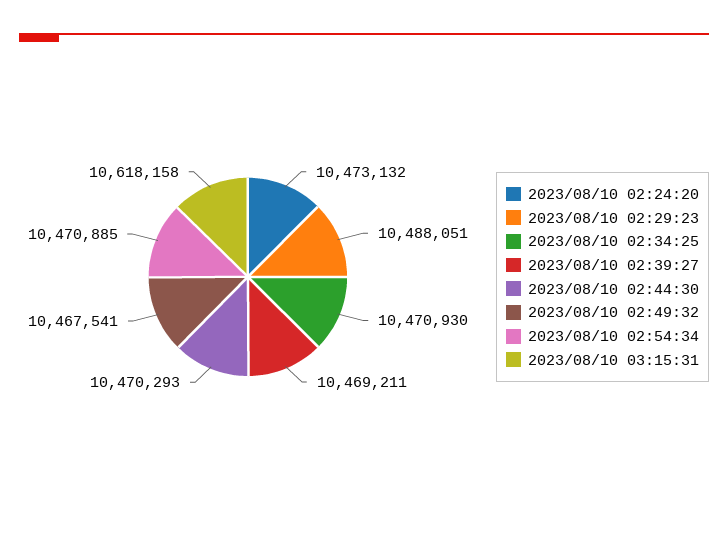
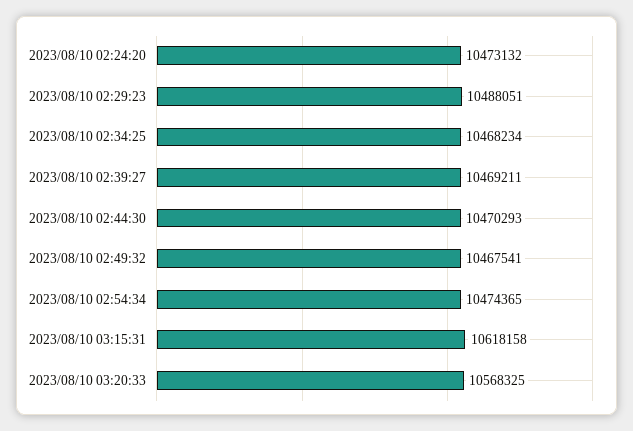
2023/08/10 02:34:25: 10470930 -> 10468234
2023/08/10 02:54:34: 10470885 -> 10474365
2023/08/10 03:20:33: none -> 10568325

